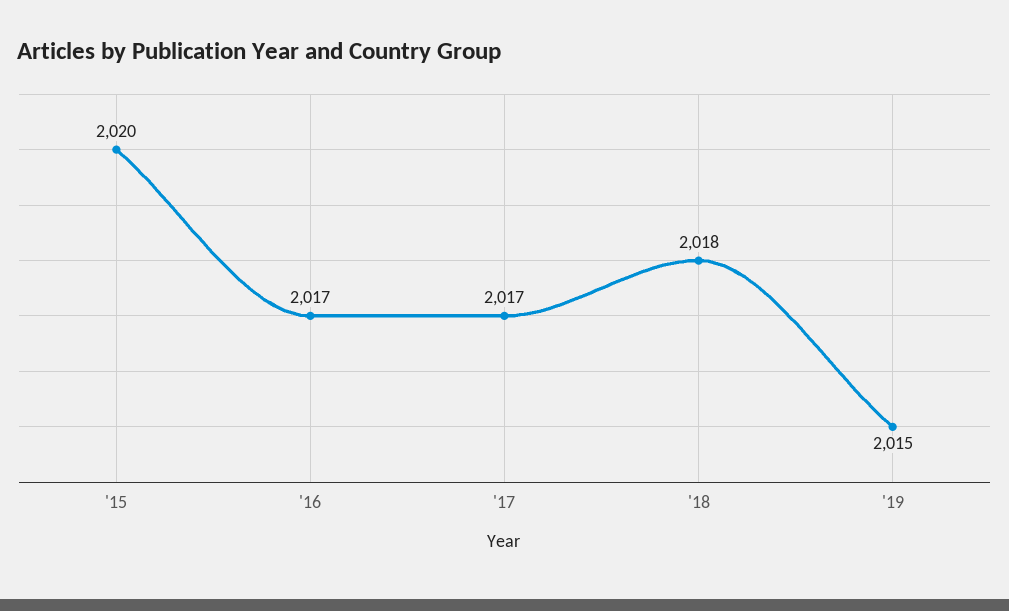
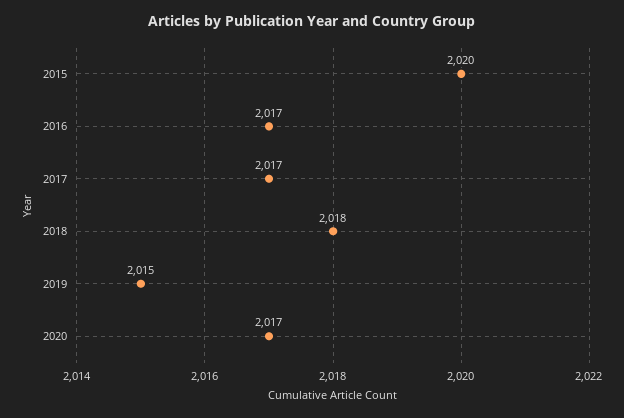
2020: none -> 2017

